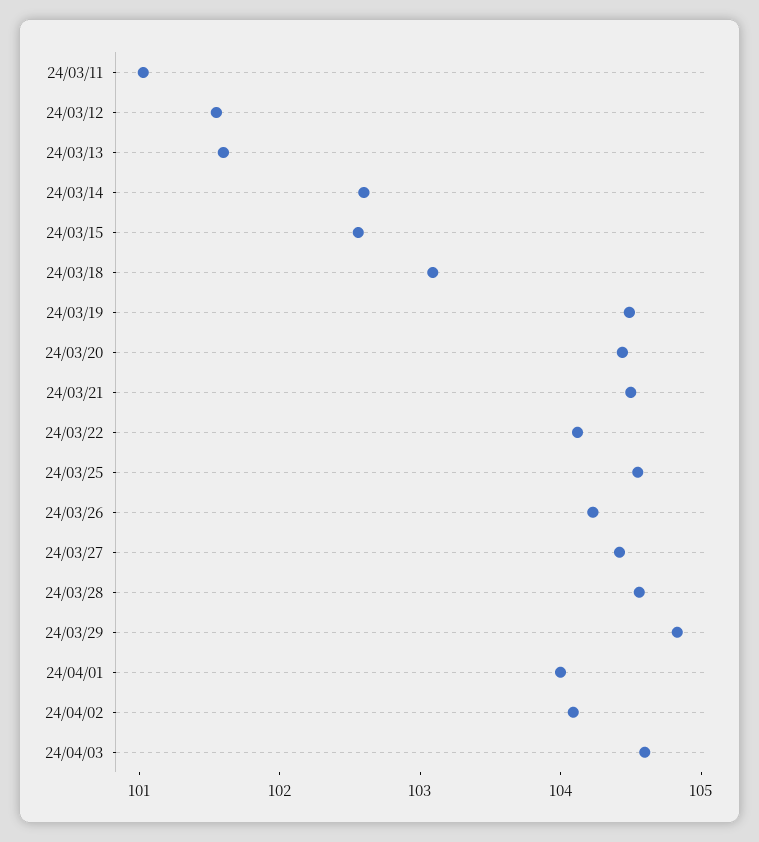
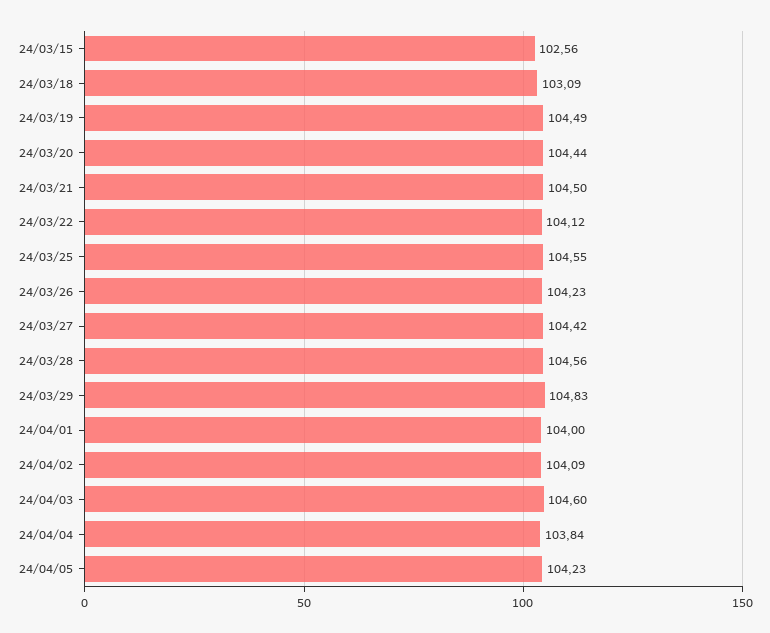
24/03/11: 101 -> none
24/03/12: 101.6 -> none
24/03/13: 101.6 -> none
24/03/14: 102.6 -> none
24/04/04: none -> 103.84
24/04/05: none -> 104.23

